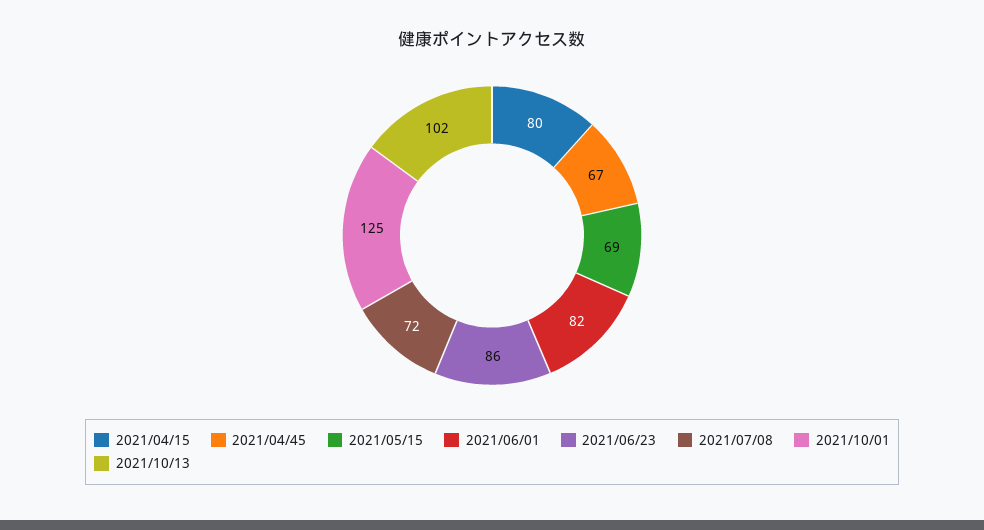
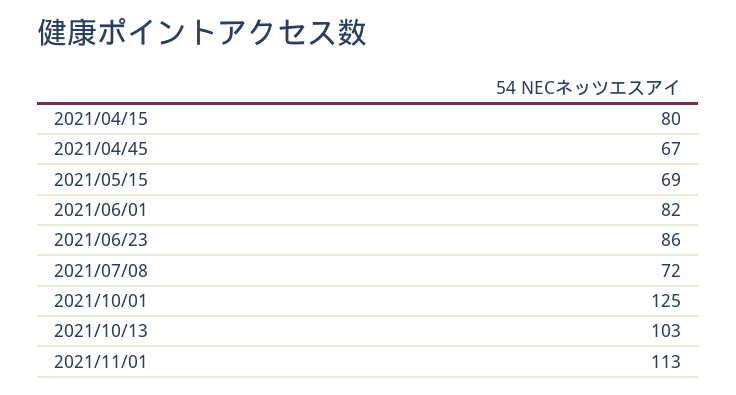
2021/10/13: 102 -> 103
2021/11/01: none -> 113

